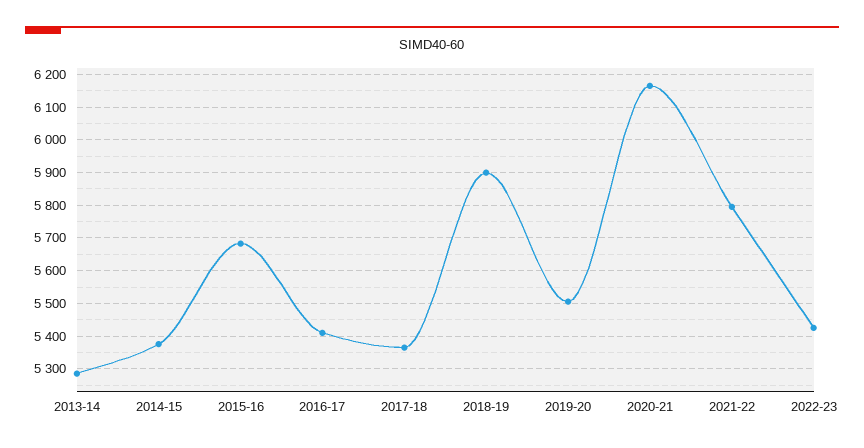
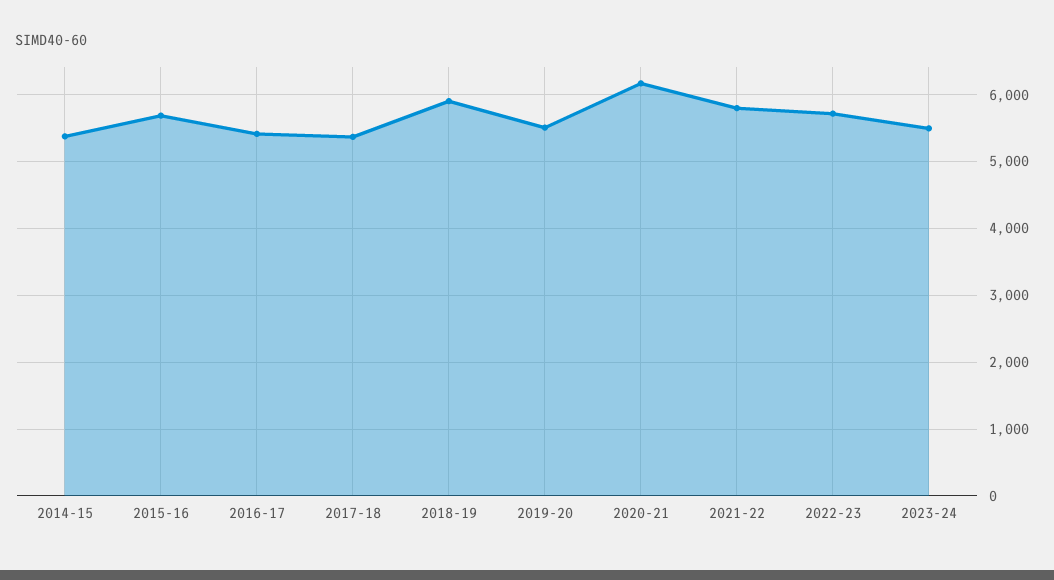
2013-14: 5280 -> none
2022-23: 5420 -> 5700
2023-24: none -> 5500

